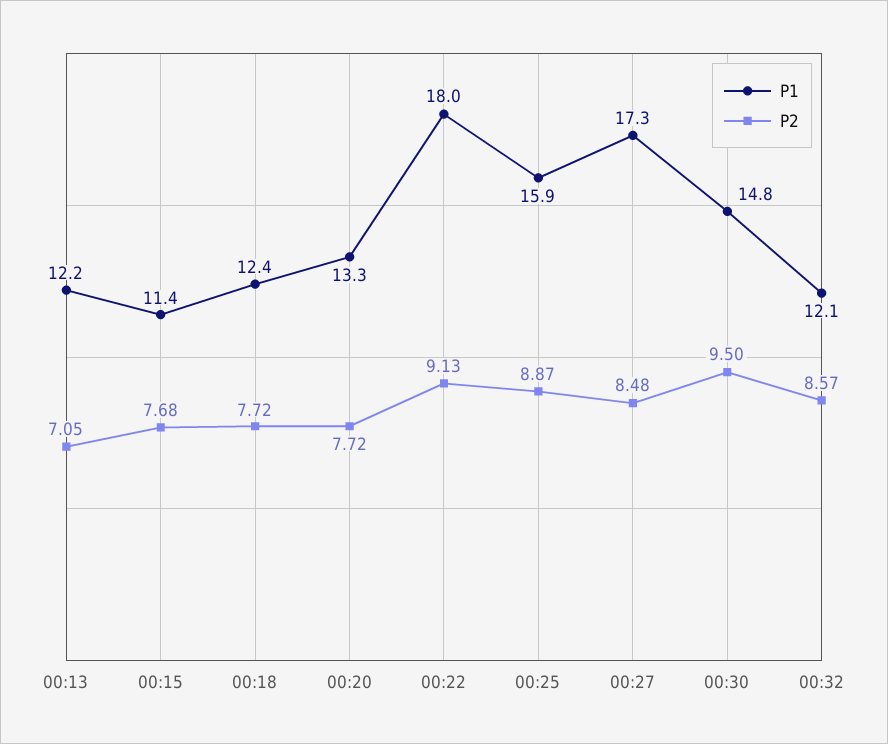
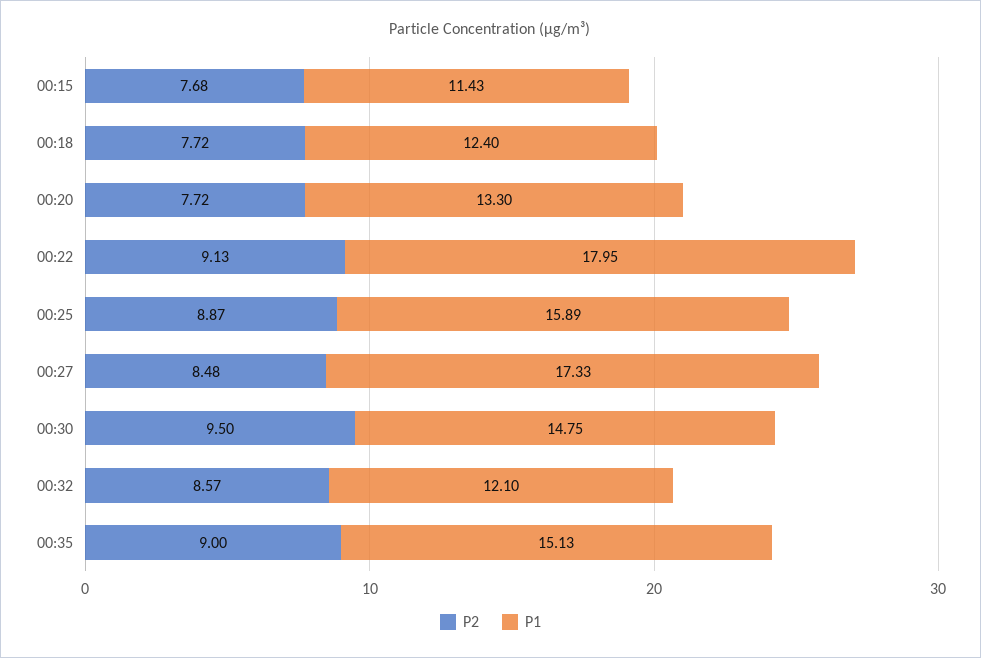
P1, 00:13: 12.2 -> none
P2, 00:13: 7.05 -> none
P2, 00:35: none -> 9
P1, 00:35: none -> 15.13

